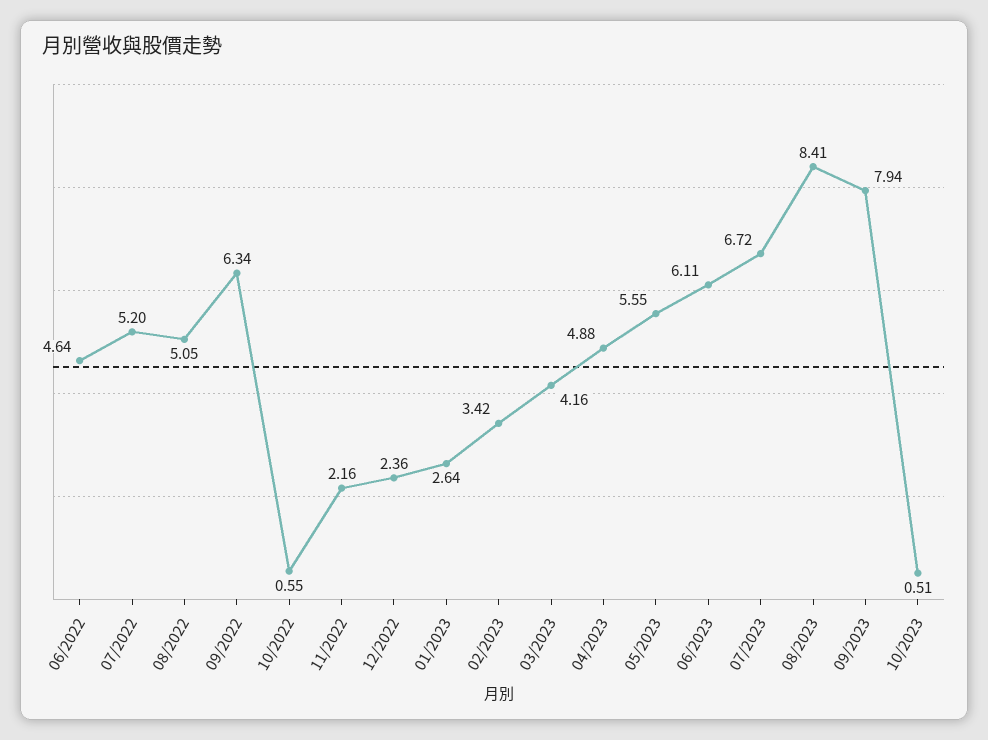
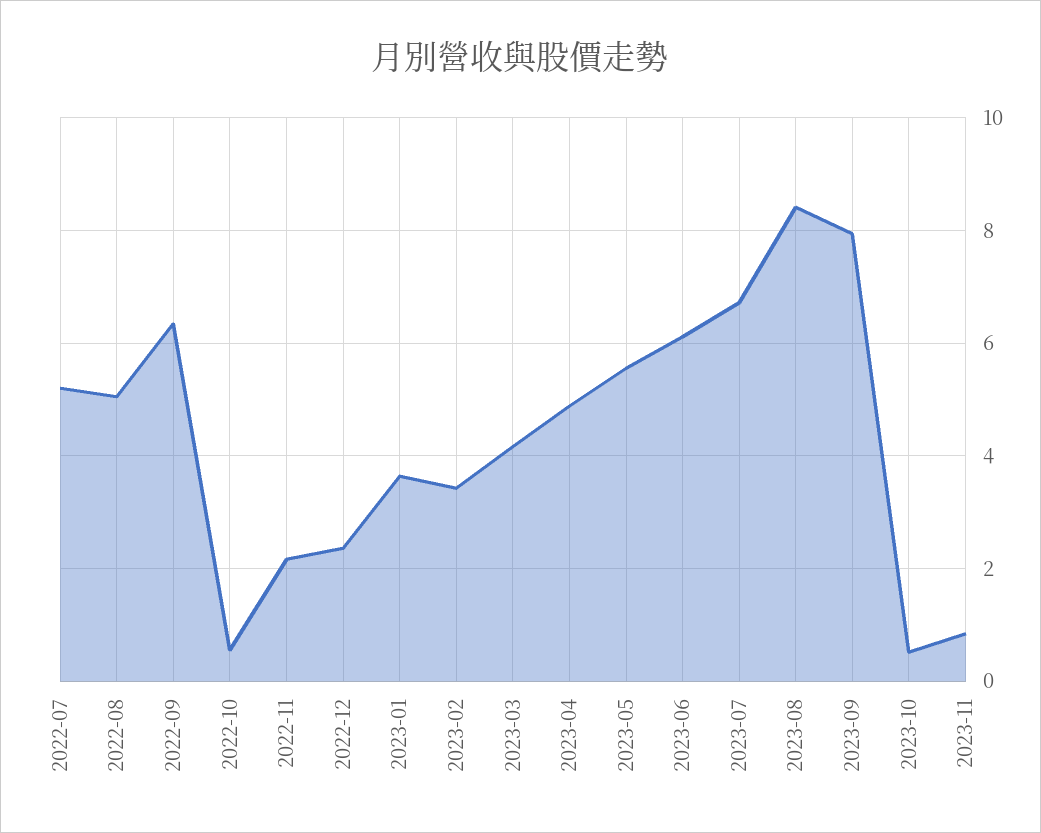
06/2022: 4.64 -> none
01/2023: 2.64 -> 3.6
2023-11: none -> 0.8

